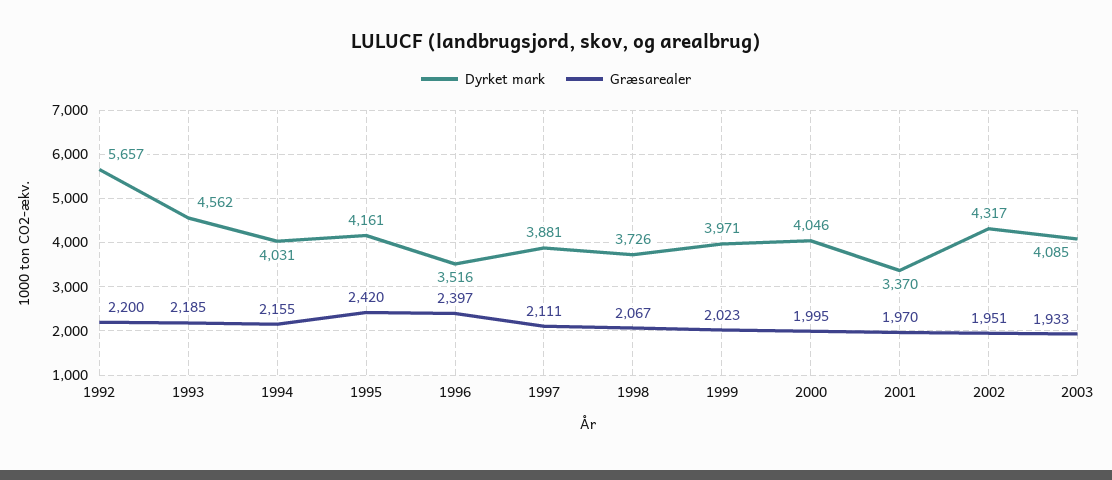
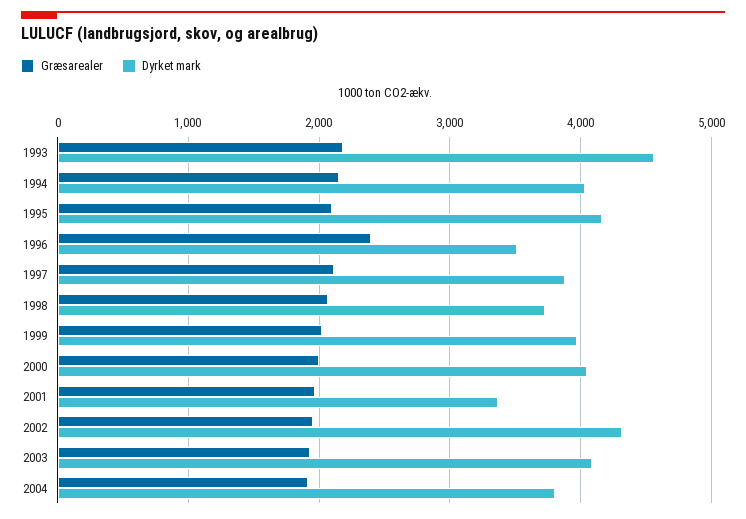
Dyrket mark, 1992: 5657 -> none
Græsarealer, 1992: 2200 -> none
Græsarealer, 1995: 2420 -> 2100
Græsarealer, 2004: none -> 1900
Dyrket mark, 2004: none -> 3800

